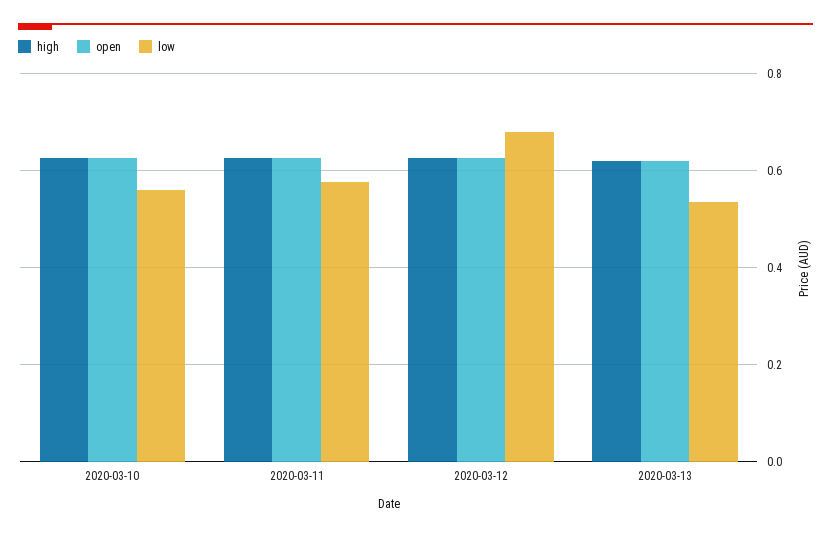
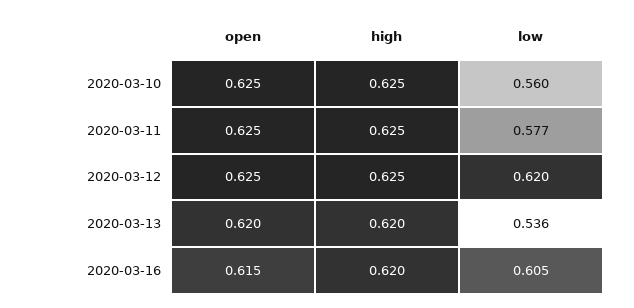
low, 2020-03-12: 0.68 -> 0.62
open, 2020-03-16: none -> 0.615
high, 2020-03-16: none -> 0.62
low, 2020-03-16: none -> 0.605

